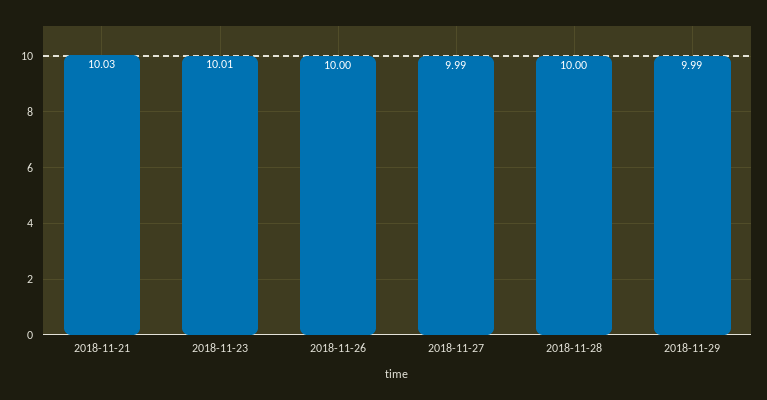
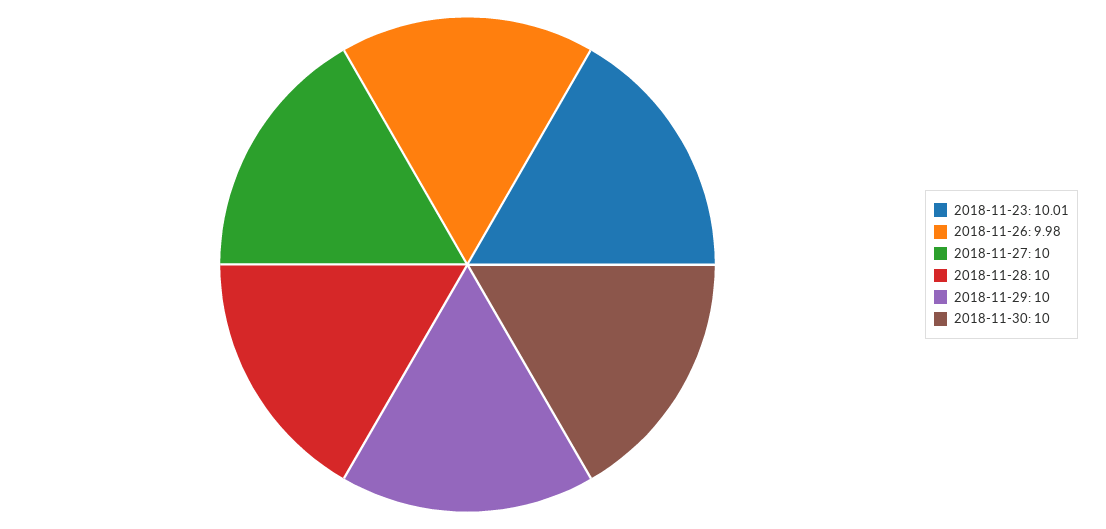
2018-11-21: 10.03 -> none
2018-11-26: 10 -> 9.98
2018-11-27: 9.99 -> 10
2018-11-29: 9.99 -> 10
2018-11-30: none -> 10

